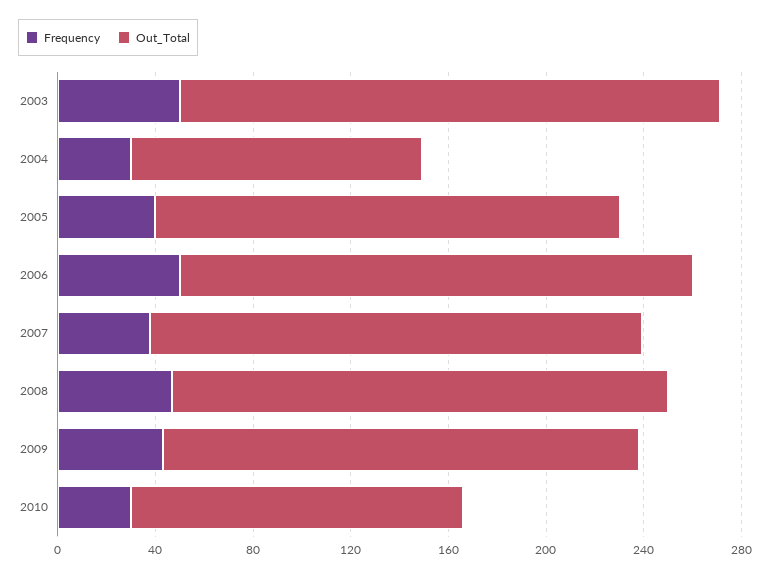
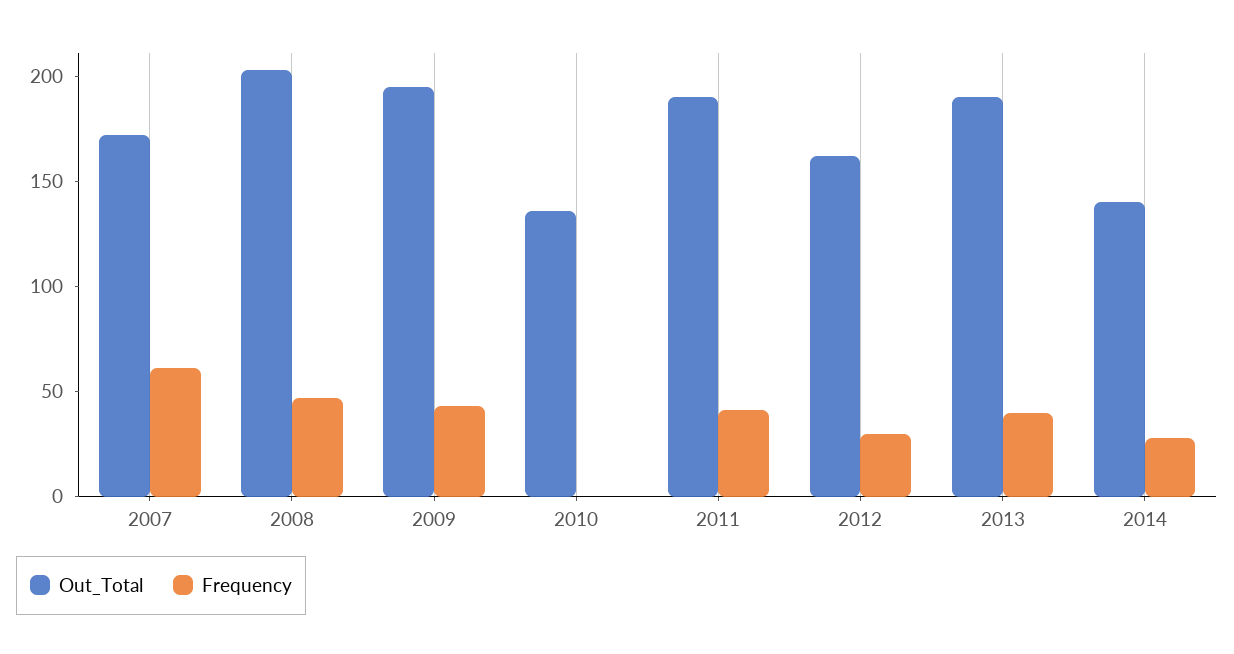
Frequency, 2003: 50 -> none
Out_Total, 2003: 220 -> none
Frequency, 2004: 30 -> none
Out_Total, 2004: 120 -> none
Frequency, 2005: 40 -> none
Out_Total, 2005: 190 -> none
Frequency, 2006: 50 -> none
Out_Total, 2006: 210 -> none
Frequency, 2007: 40 -> 60
Out_Total, 2007: 200 -> 170
Frequency, 2010: 30 -> 0
Out_Total, 2011: none -> 190
Frequency, 2011: none -> 40
Out_Total, 2012: none -> 160
Frequency, 2012: none -> 30
Out_Total, 2013: none -> 190
Frequency, 2013: none -> 40
Out_Total, 2014: none -> 140
Frequency, 2014: none -> 30

